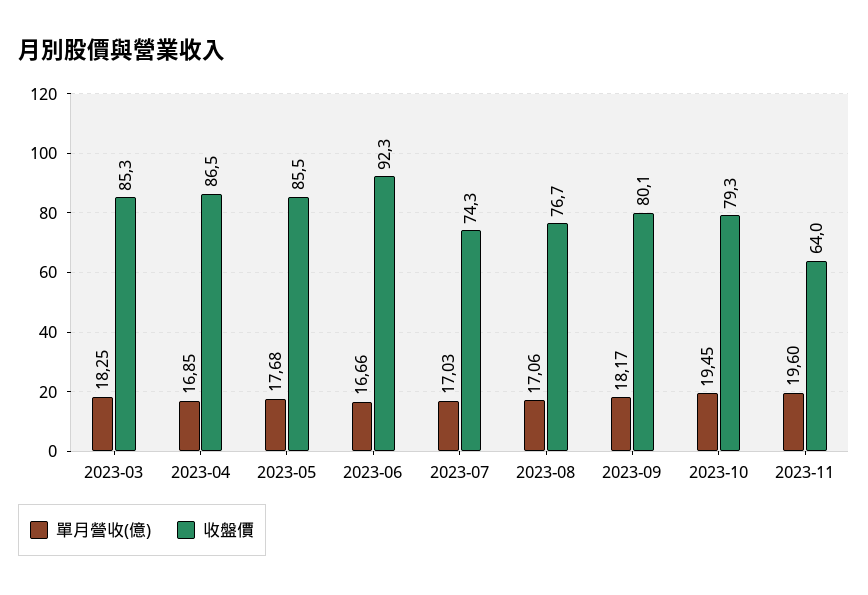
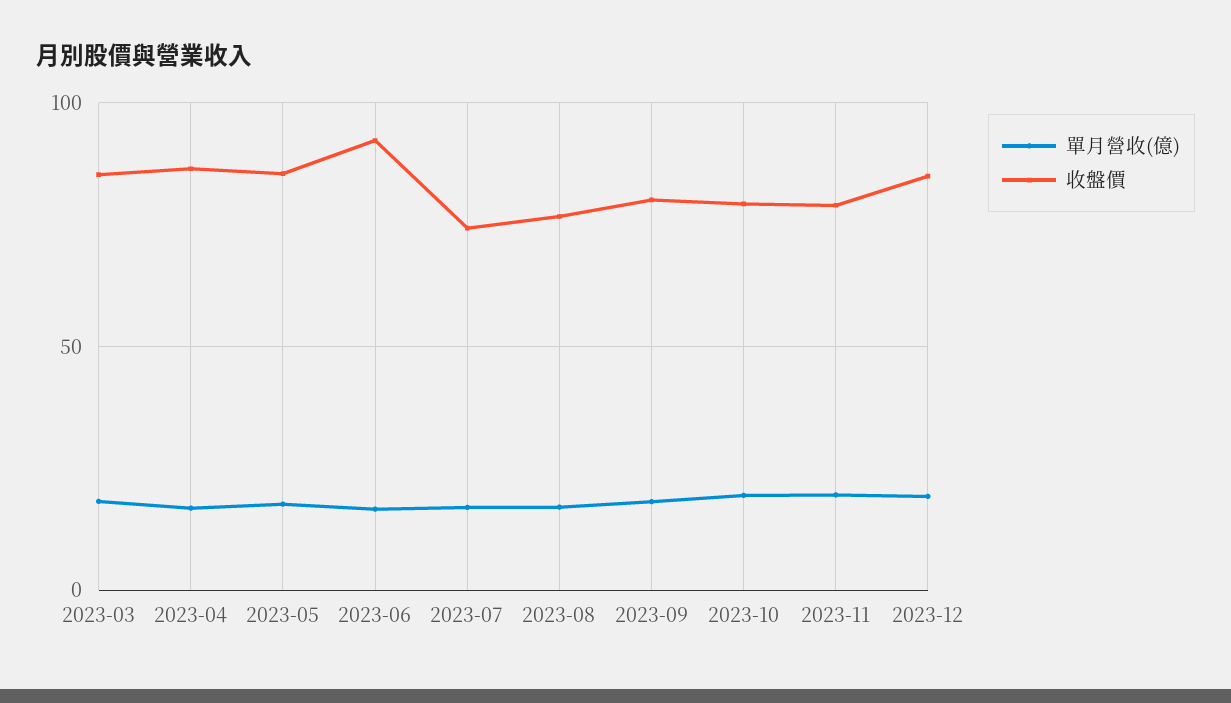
收盤價, 2023-11: 64 -> 80
單月營收(億), 2023-12: none -> 20
收盤價, 2023-12: none -> 85

